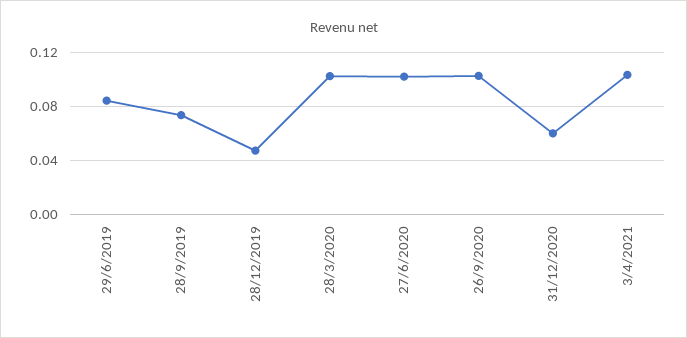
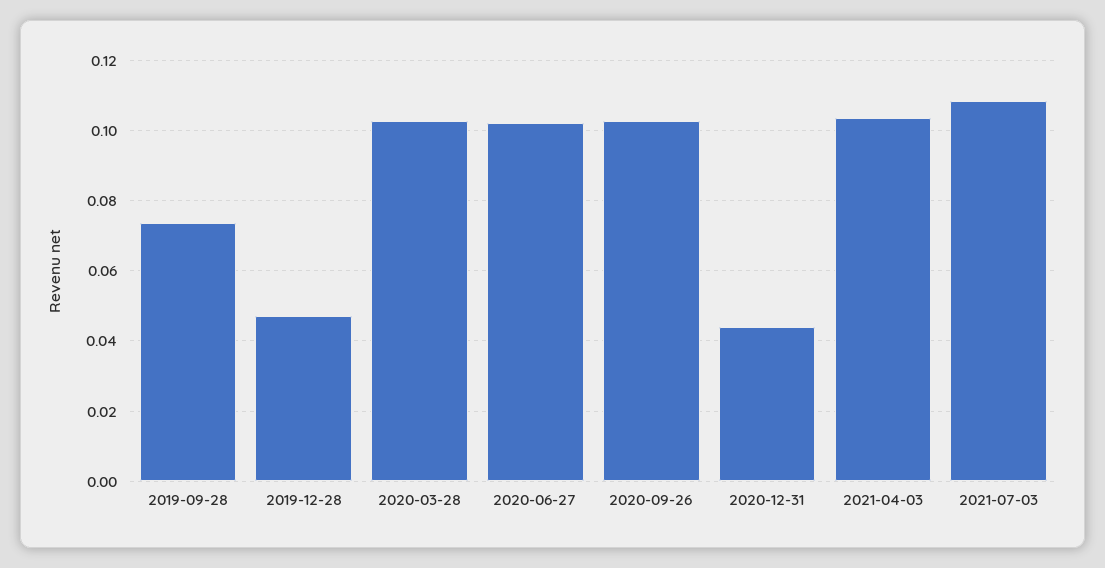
29/6/2019: 0.085 -> none
31/12/2020: 0.06 -> 0.044
2021-07-03: none -> 0.108

